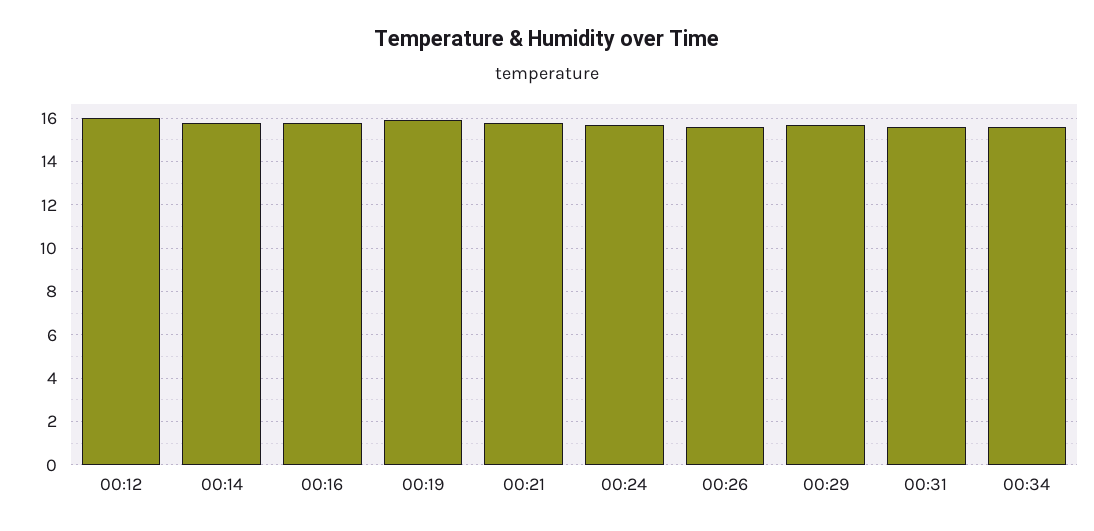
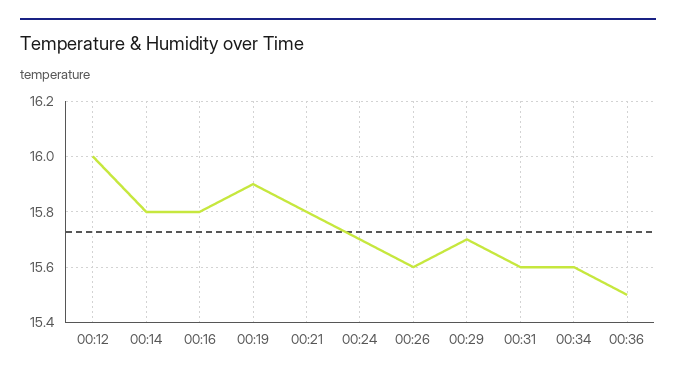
00:36: none -> 15.5

